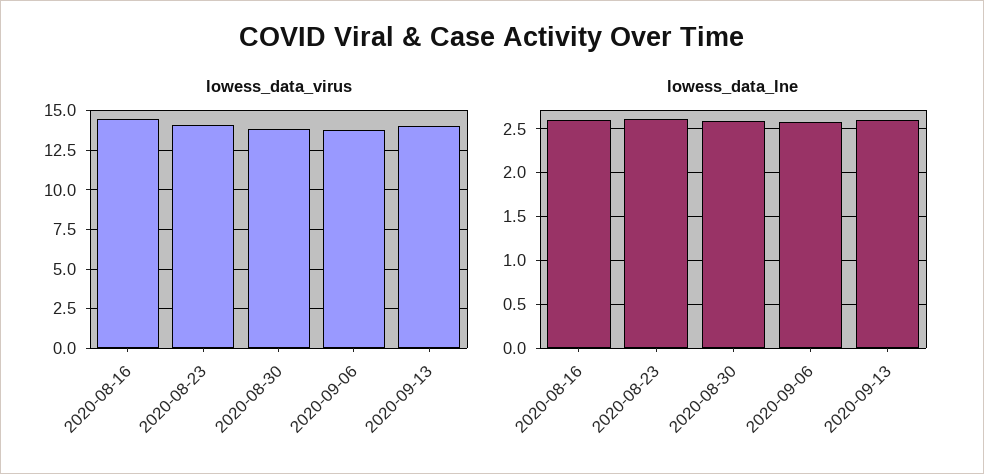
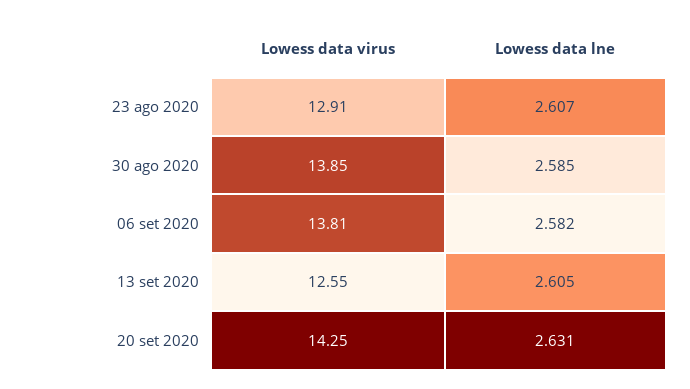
lowess_data_virus, 2020-08-16: 14.5 -> none
lowess_data_virus, 2020-08-23: 14 -> 12.91
lowess_data_virus, 2020-09-13: 14 -> 12.55
lowess_data_lne, 2020-08-16: 2.6 -> none
lowess_data_virus, 20 set 2020: none -> 14.25
lowess_data_lne, 20 set 2020: none -> 2.631

